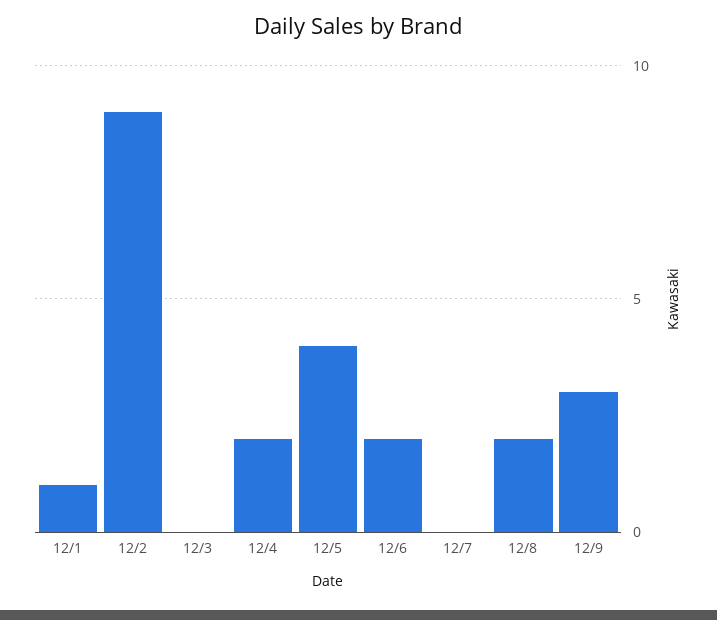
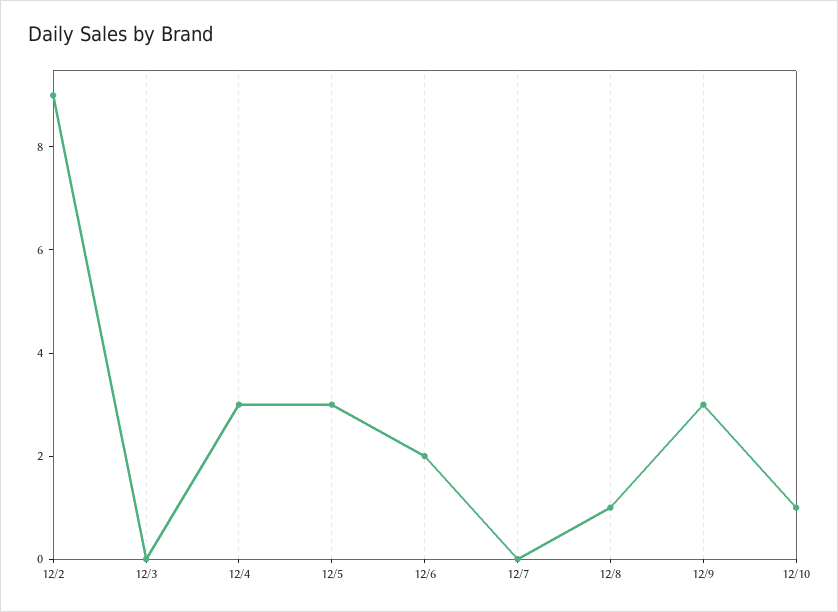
12/1: 1 -> none
12/4: 2 -> 3
12/5: 4 -> 3
12/8: 2 -> 1
12/10: none -> 1

